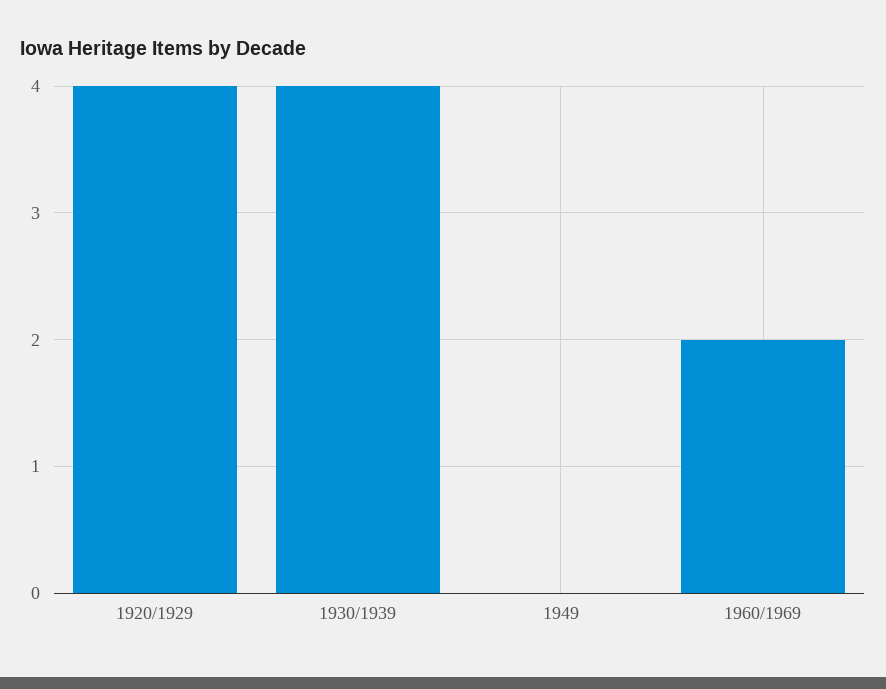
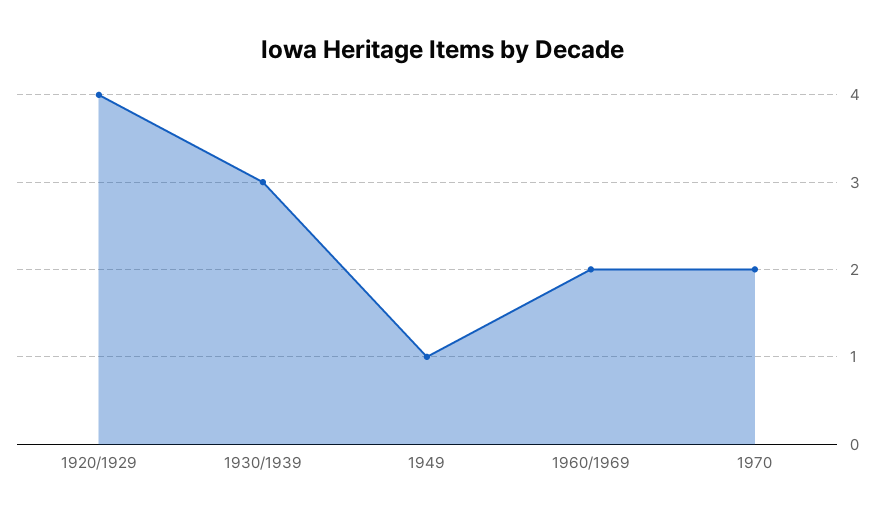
1930/1939: 4 -> 3
1949: 0 -> 1
1970: none -> 2

